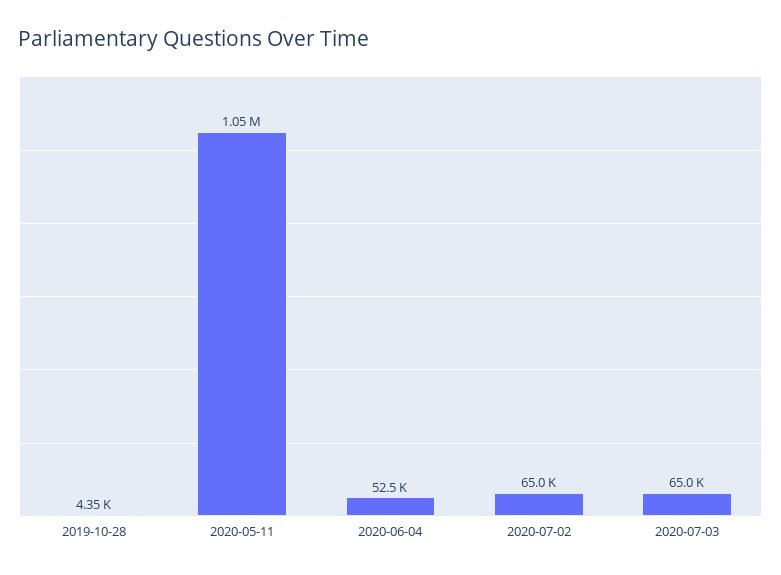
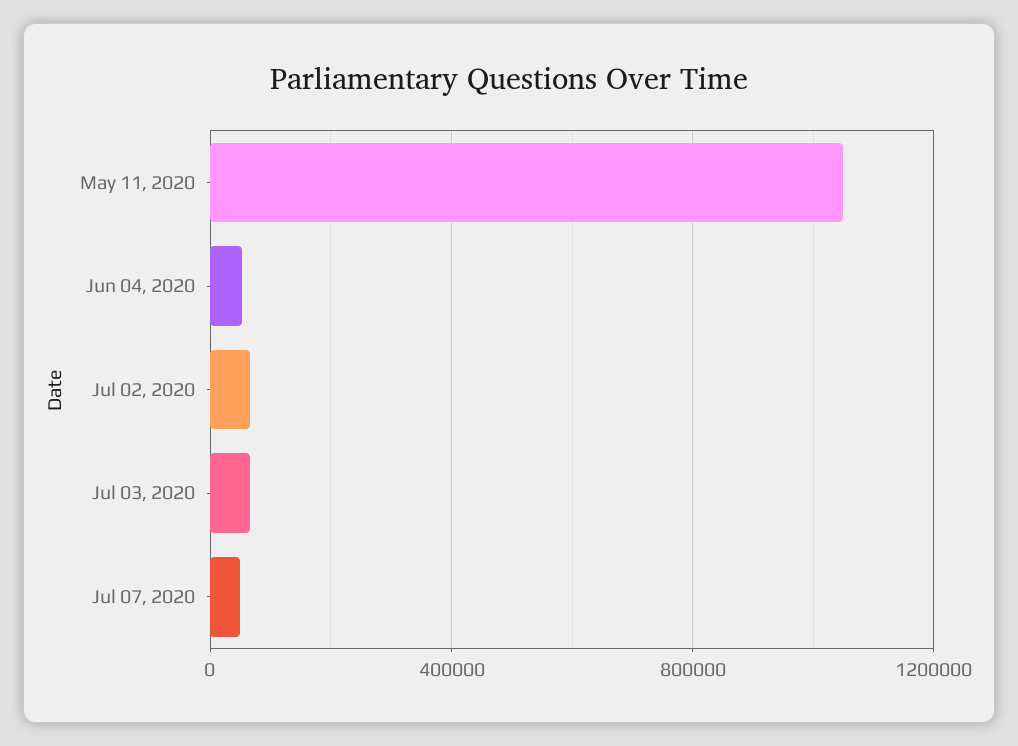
2019-10-28: 4350 -> none
Jul 07, 2020: none -> 50000

